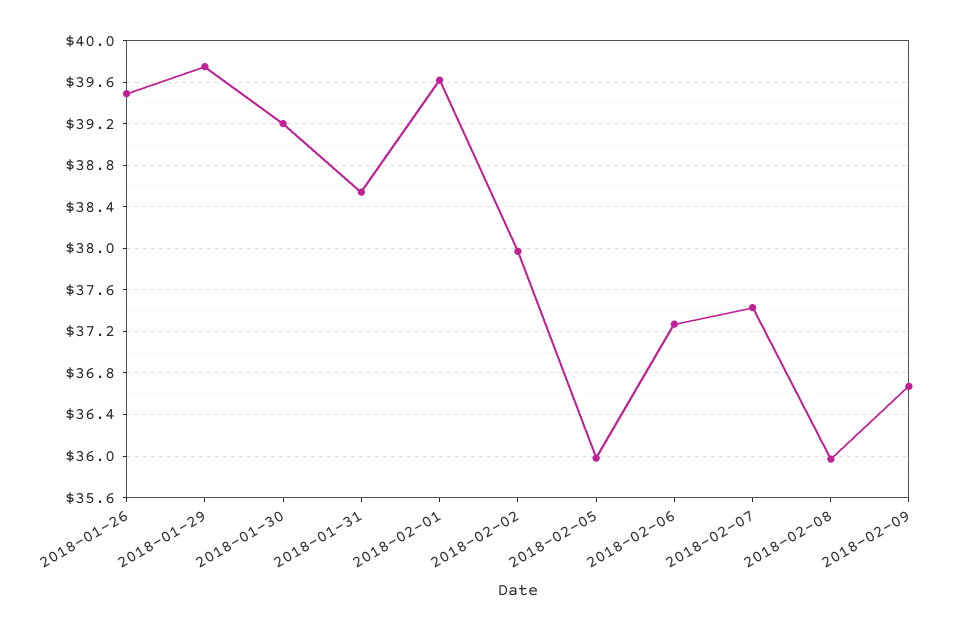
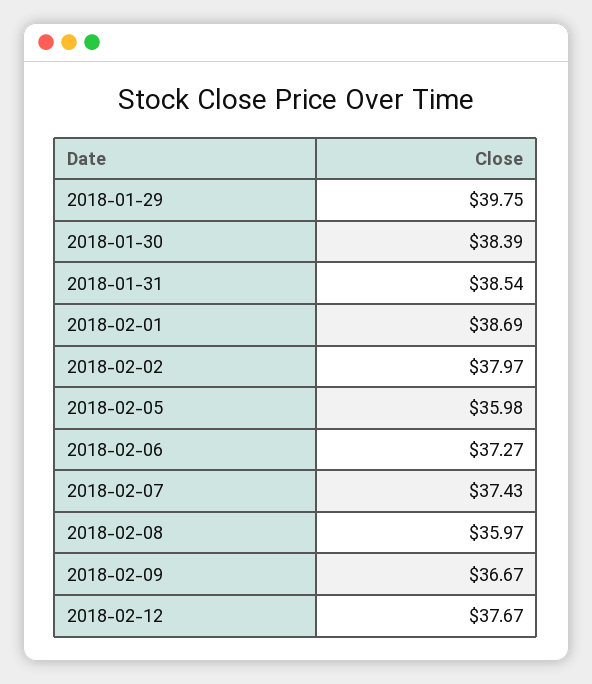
2018-01-26: 39.5 -> none
2018-01-30: 39.2 -> 38.39
2018-02-01: 39.6 -> 38.69
2018-02-12: none -> 37.67

